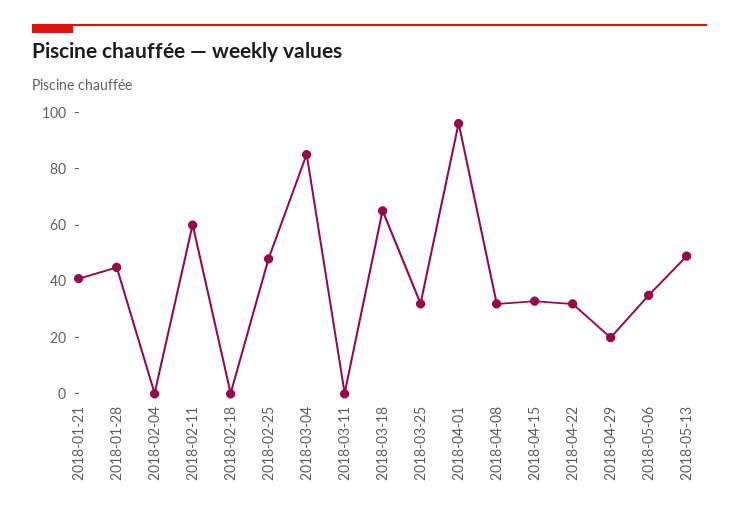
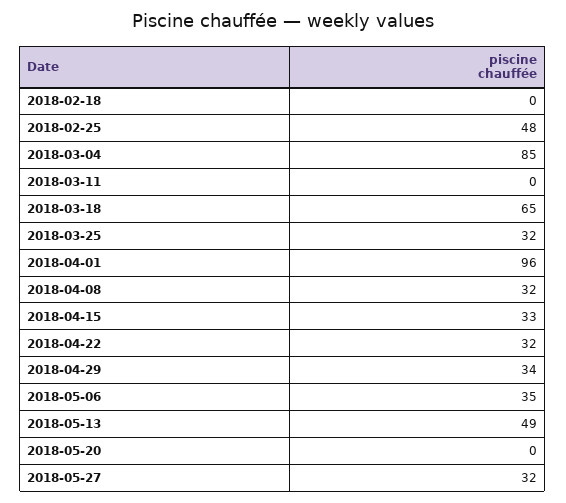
2018-01-21: 40 -> none
2018-01-28: 45 -> none
2018-02-04: 0 -> none
2018-02-11: 60 -> none
2018-04-29: 20 -> 34
2018-05-20: none -> 0
2018-05-27: none -> 32

